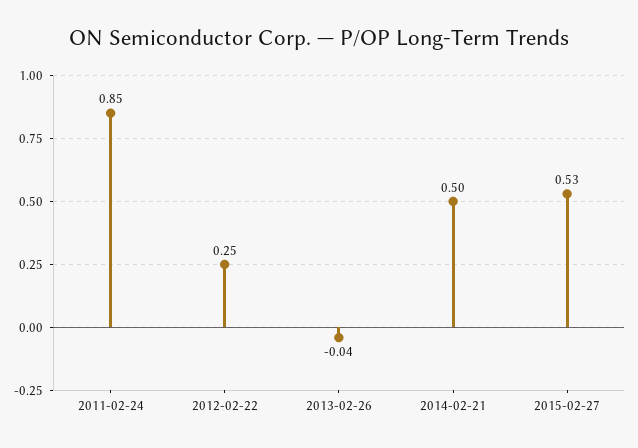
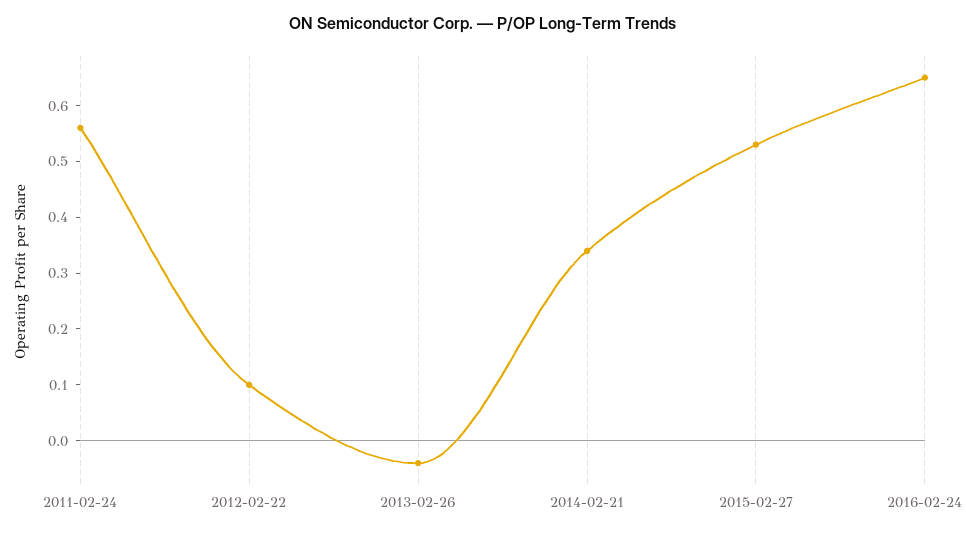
2011-02-24: 0.85 -> 0.55
2012-02-22: 0.25 -> 0.1
2014-02-21: 0.5 -> 0.35
2016-02-24: none -> 0.65

